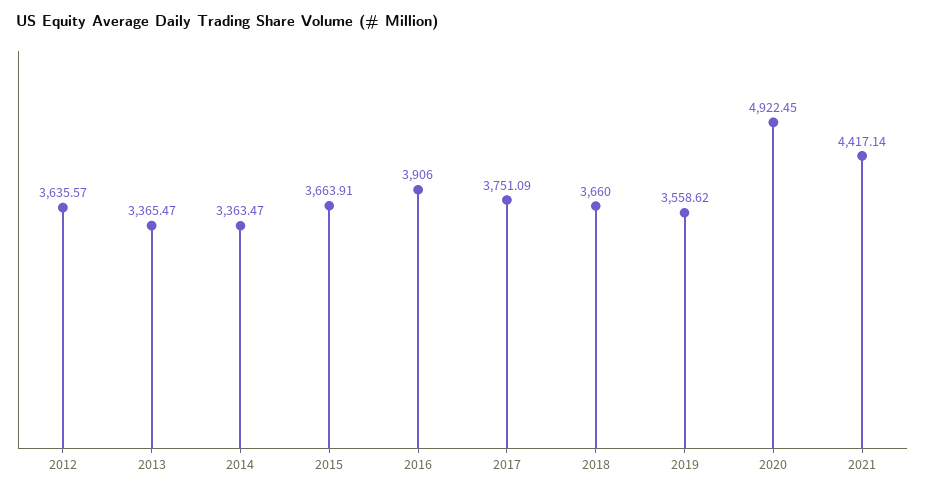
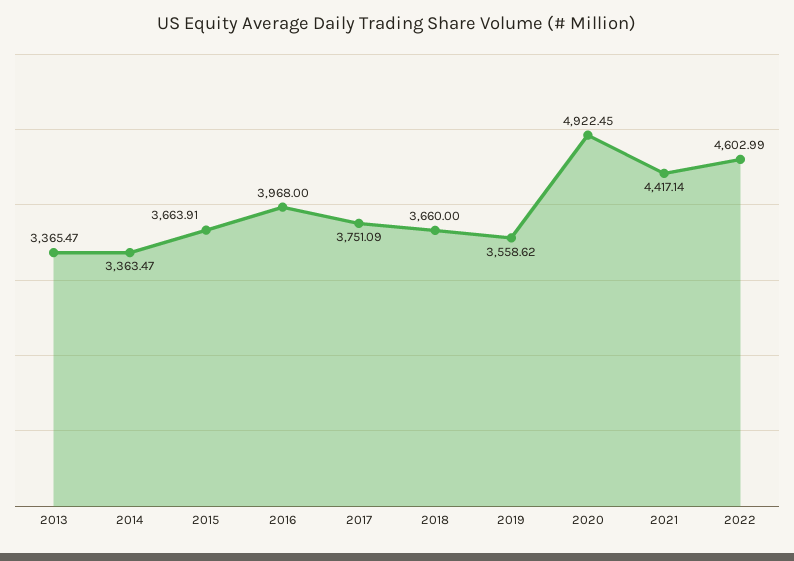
2012: 3635.57 -> none
2016: 3906 -> 3968
2022: none -> 4602.99

